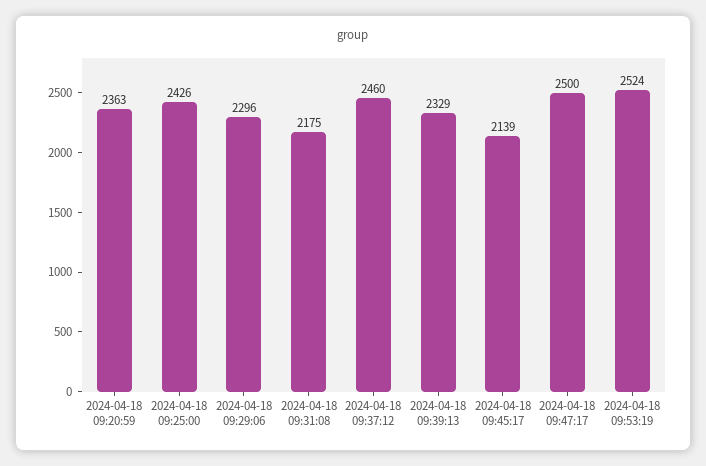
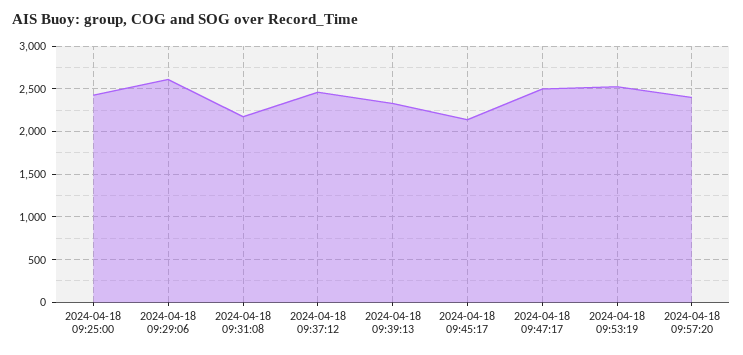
2024-04-18 09:20:59: 2363 -> none
2024-04-18 09:29:06: 2296 -> 2600
2024-04-18 09:57:20: none -> 2400

